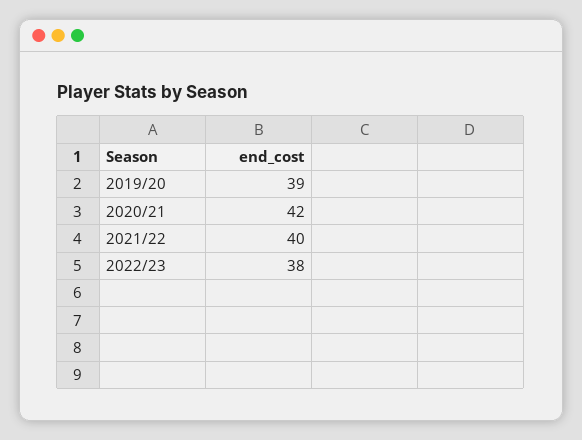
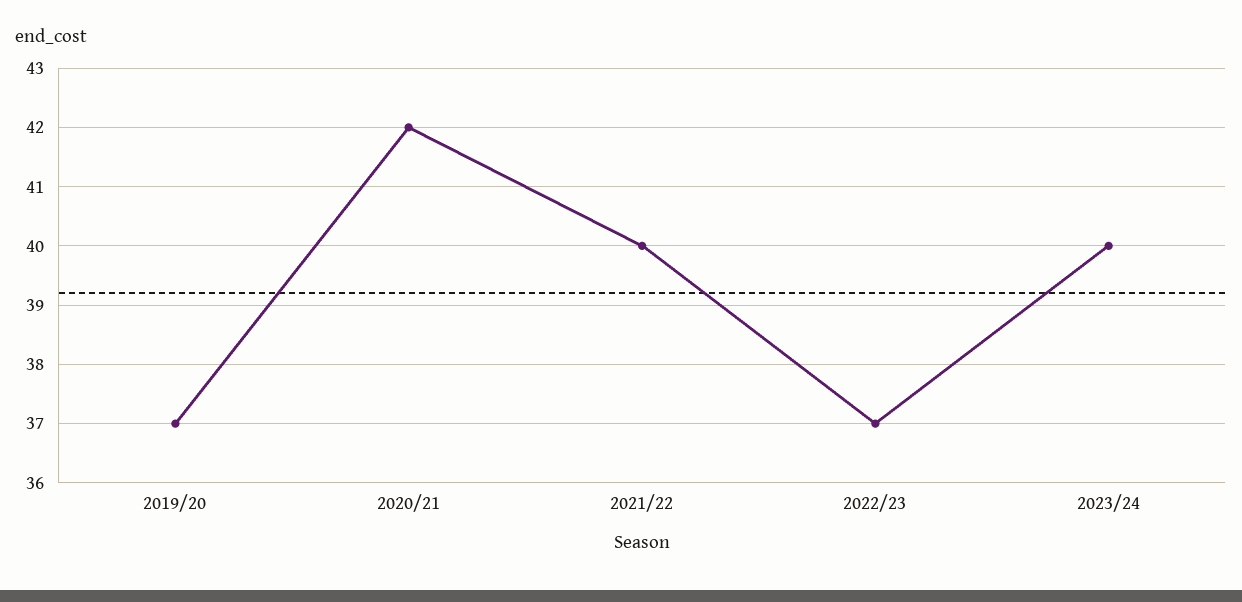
2019/20: 39 -> 37
2022/23: 38 -> 37
2023/24: none -> 40

